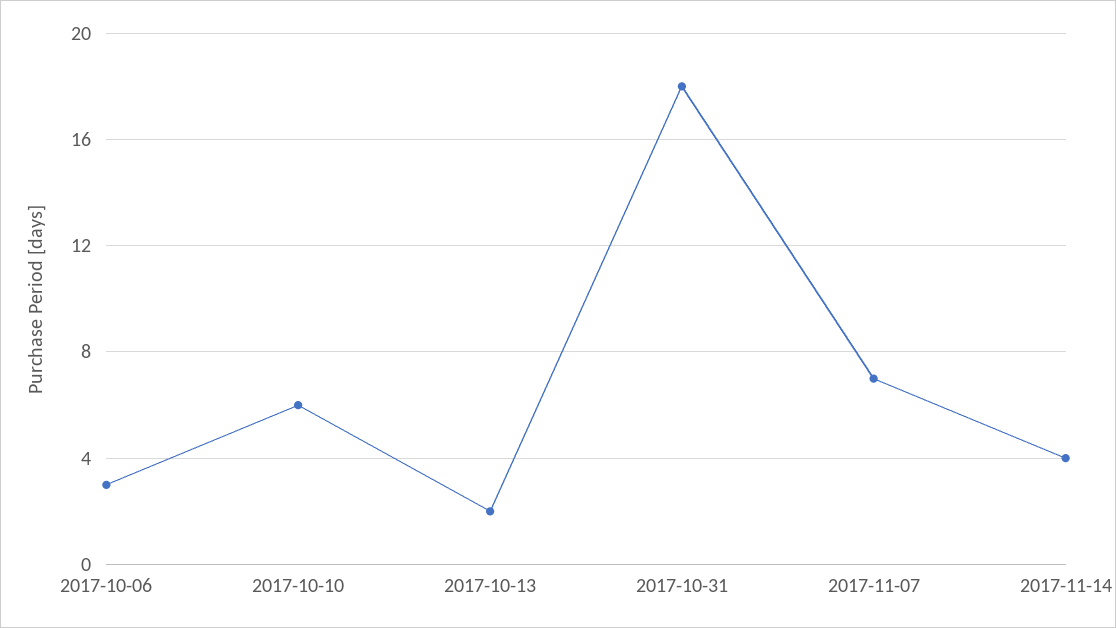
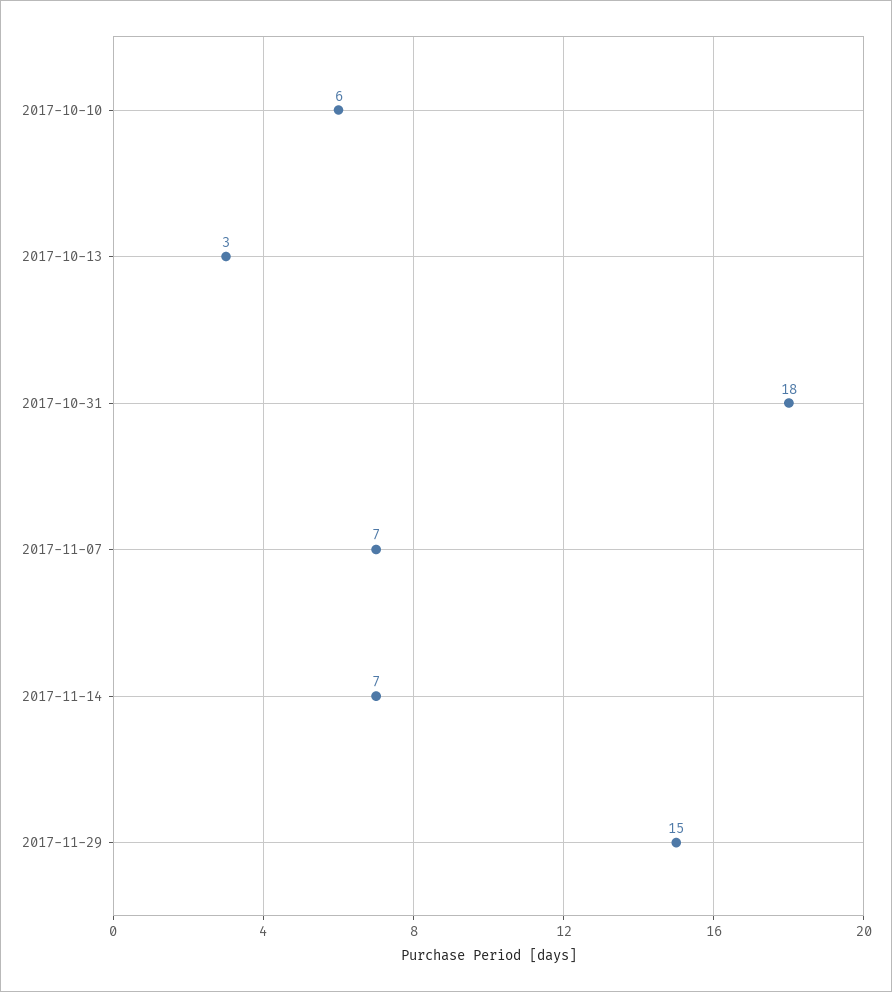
2017-10-06: 3 -> none
2017-10-13: 2 -> 3
2017-11-14: 4 -> 7
2017-11-29: none -> 15

